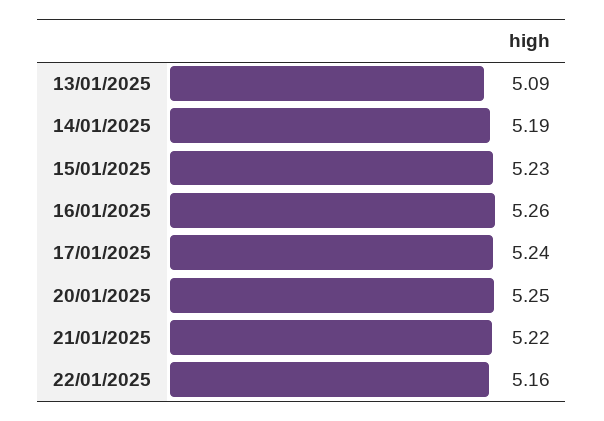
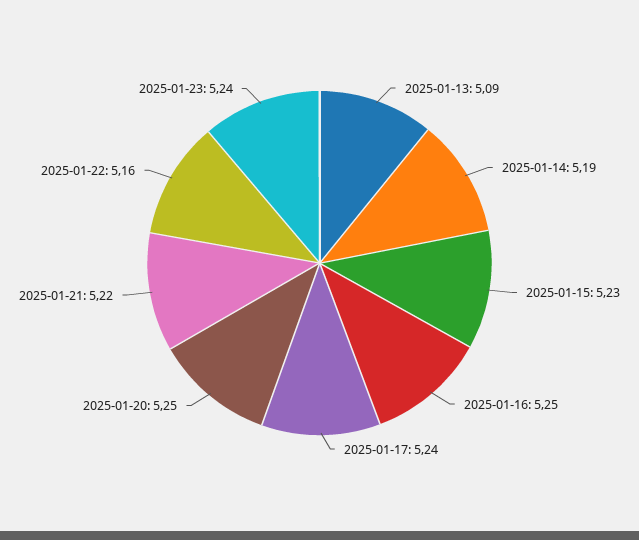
16/01/2025: 5.26 -> 5.25
2025-01-23: none -> 5.24

